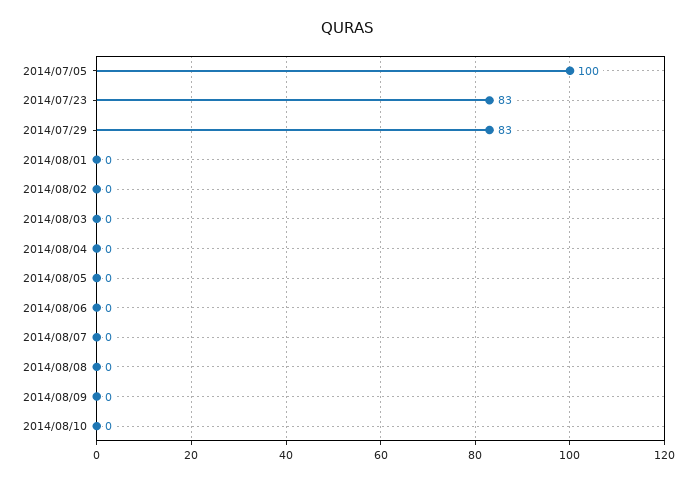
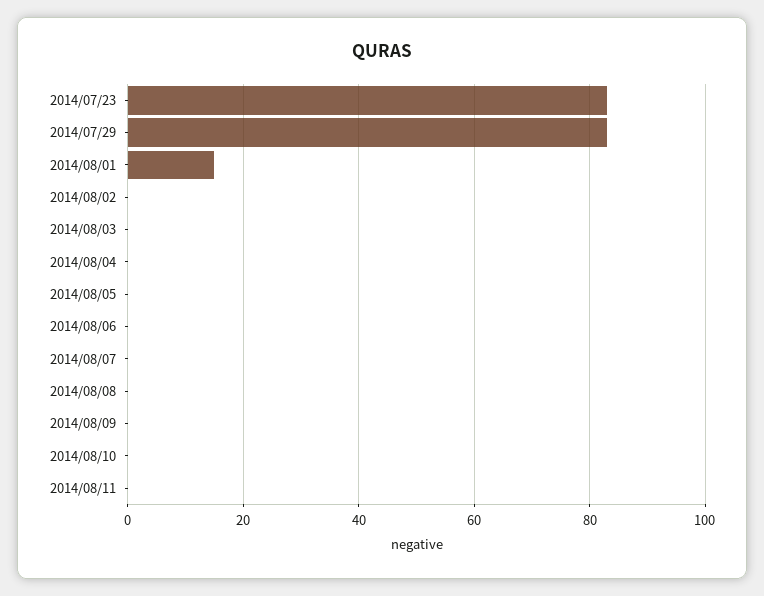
2014/07/05: 100 -> none
2014/08/01: 0 -> 15
2014/08/11: none -> 0

